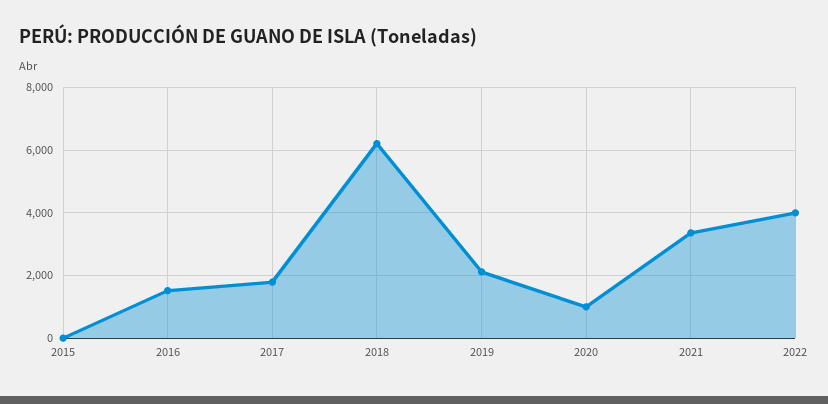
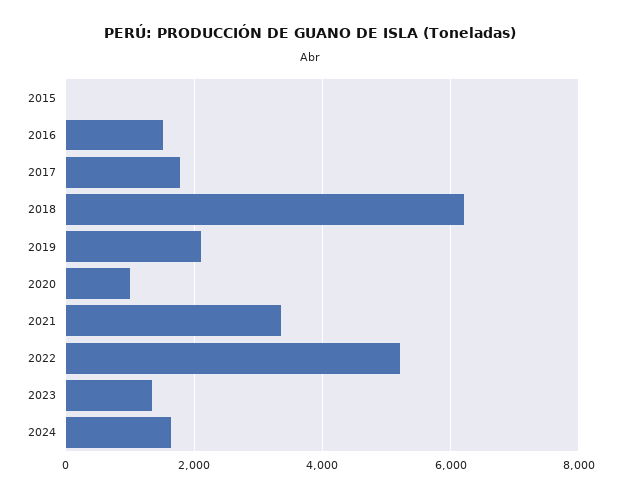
2022: 4000 -> 5200
2023: none -> 1400
2024: none -> 1600

